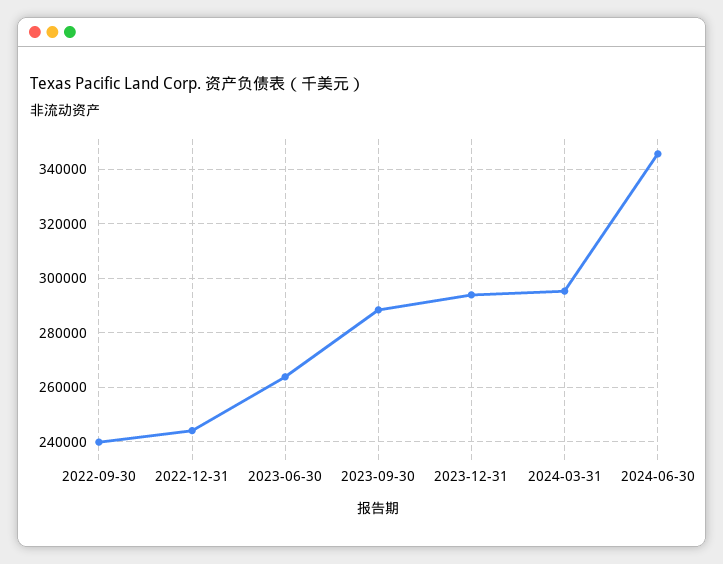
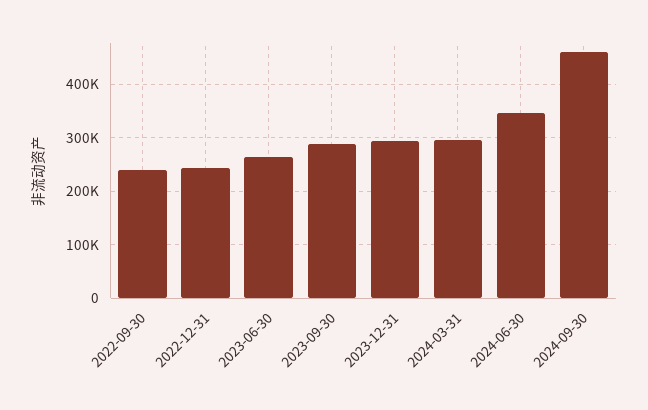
2024-09-30: none -> 460000

